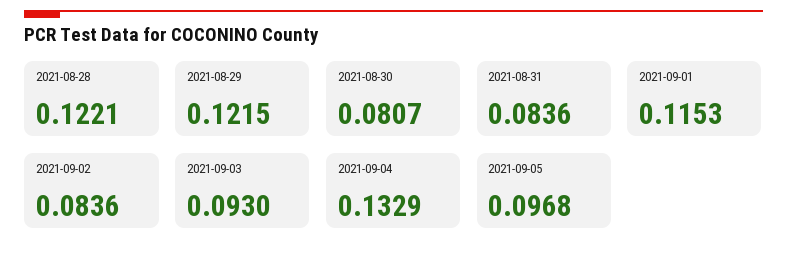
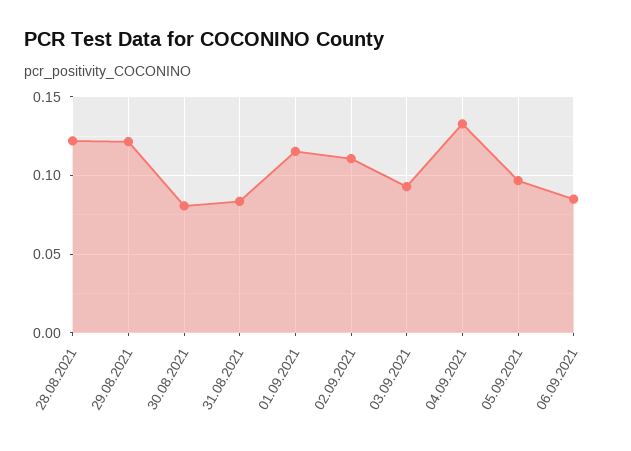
2021-09-02: 0.0836 -> 0.11
06.09.2021: none -> 0.085

